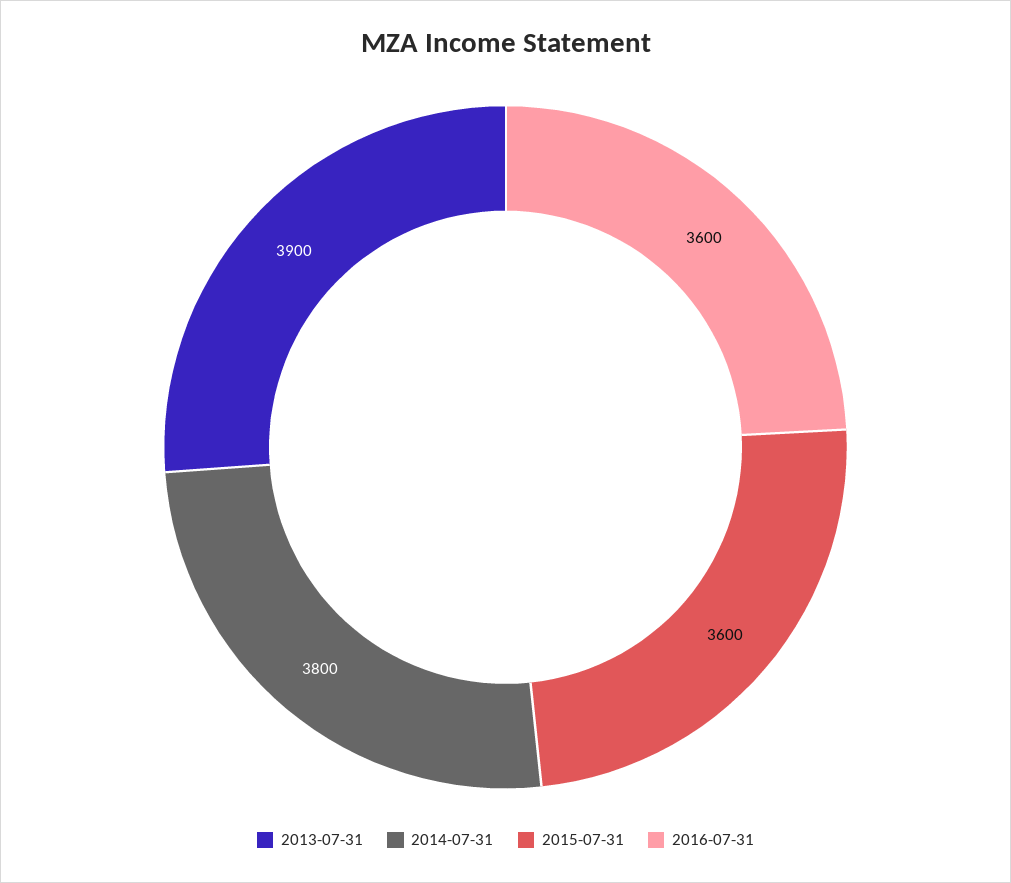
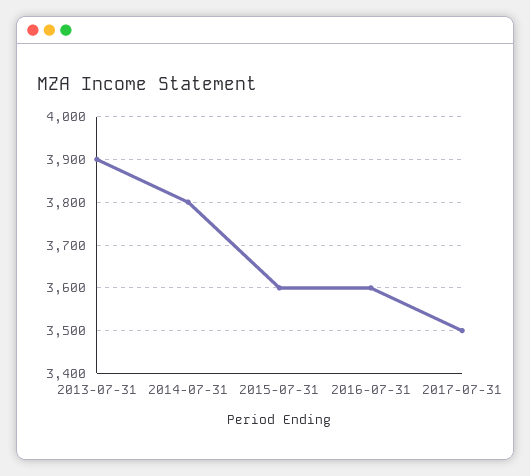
2017-07-31: none -> 3500

